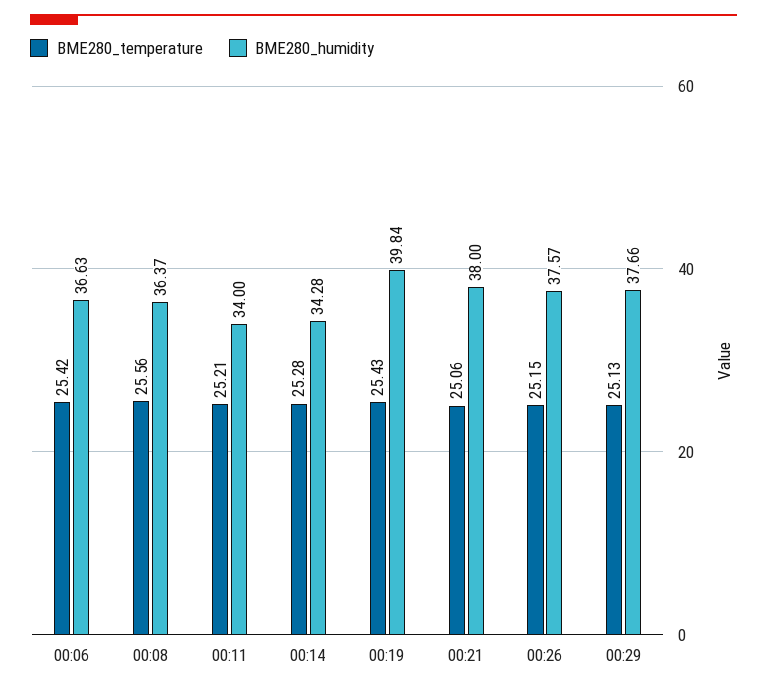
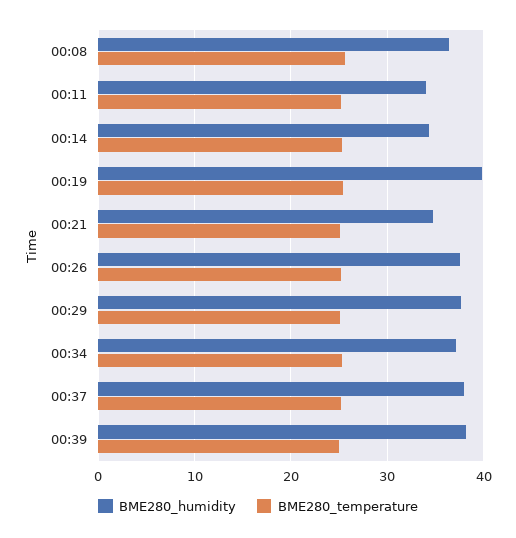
BME280_temperature, 00:06: 25.42 -> none
BME280_humidity, 00:06: 36.63 -> none
BME280_humidity, 00:21: 38 -> 35
BME280_humidity, 00:34: none -> 37
BME280_temperature, 00:34: none -> 25
BME280_humidity, 00:37: none -> 38
BME280_temperature, 00:37: none -> 25
BME280_humidity, 00:39: none -> 38
BME280_temperature, 00:39: none -> 25

